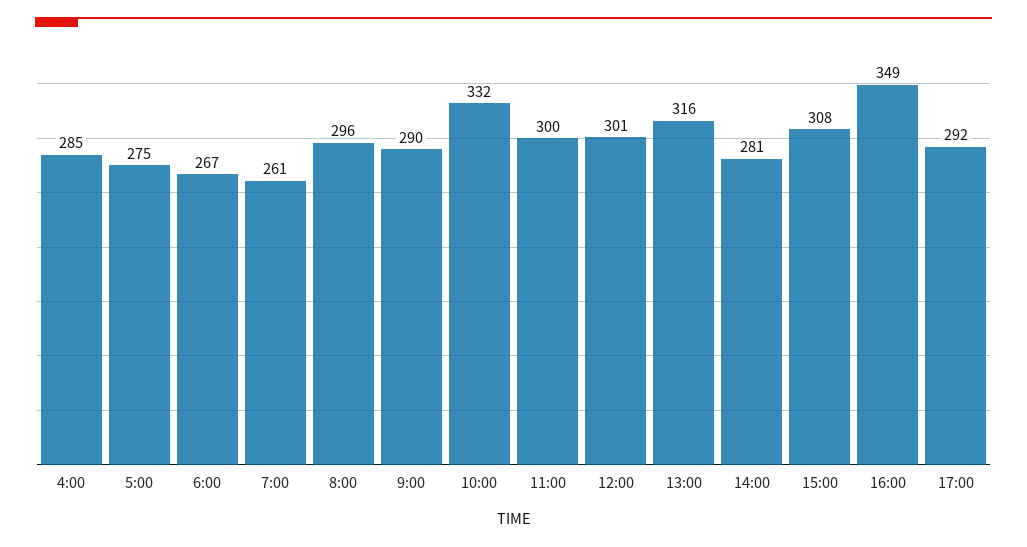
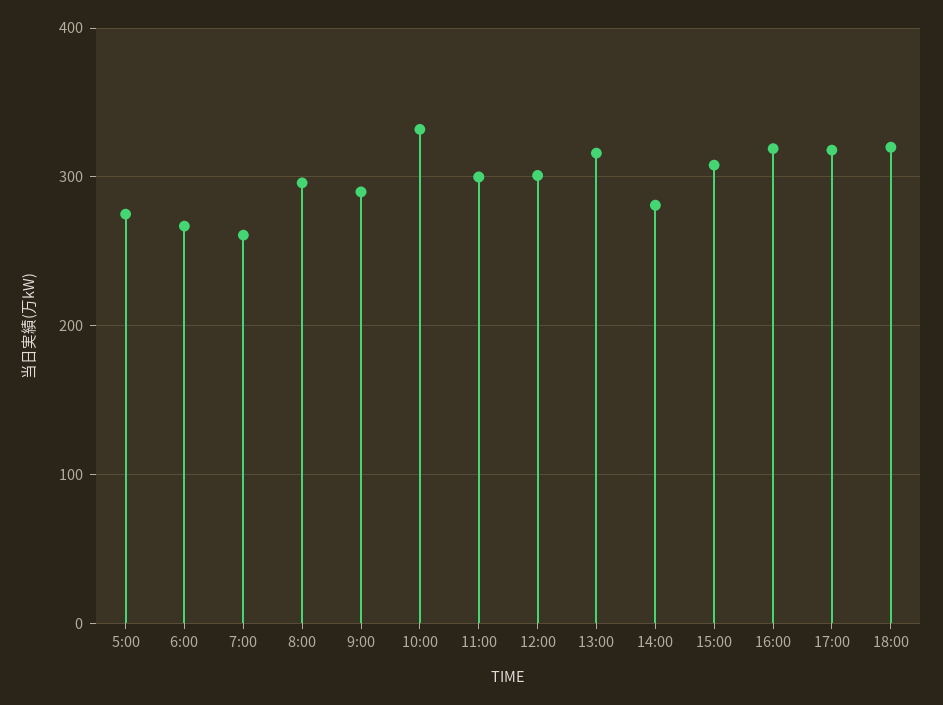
4:00: 285 -> none
16:00: 349 -> 320
17:00: 292 -> 320
18:00: none -> 320

